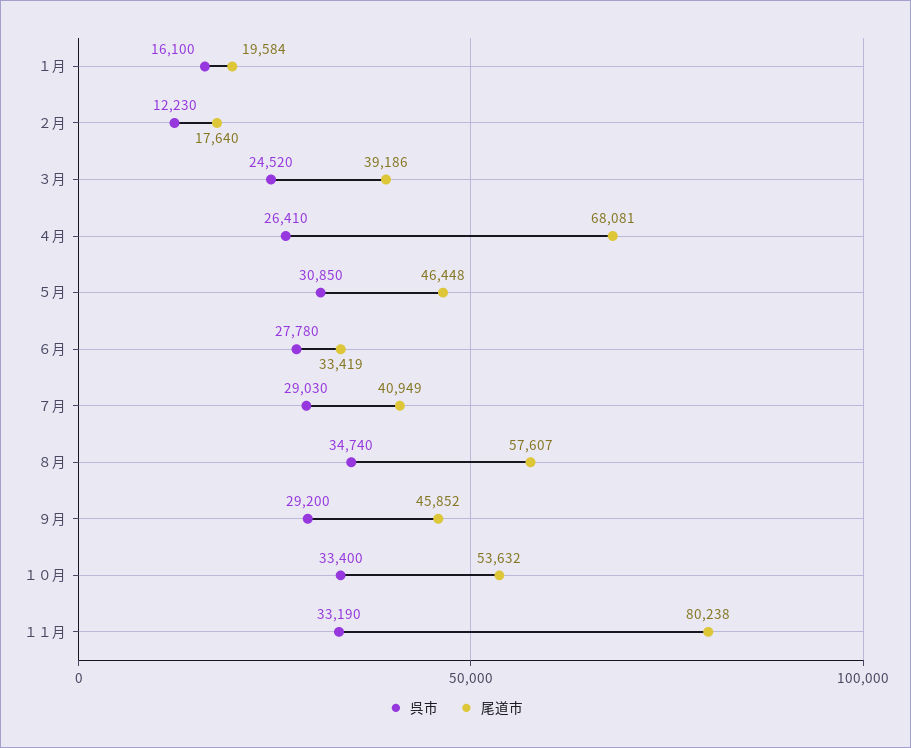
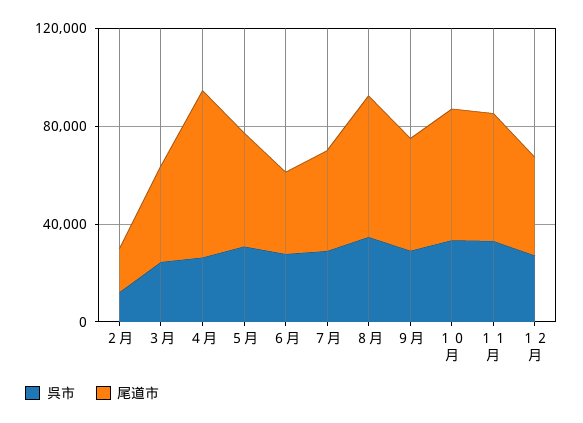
呉市, １月: 16100 -> none
尾道市, １月: 19584 -> none
尾道市, １１月: 80238 -> 50000
呉市, １２月: none -> 30000
尾道市, １２月: none -> 40000

